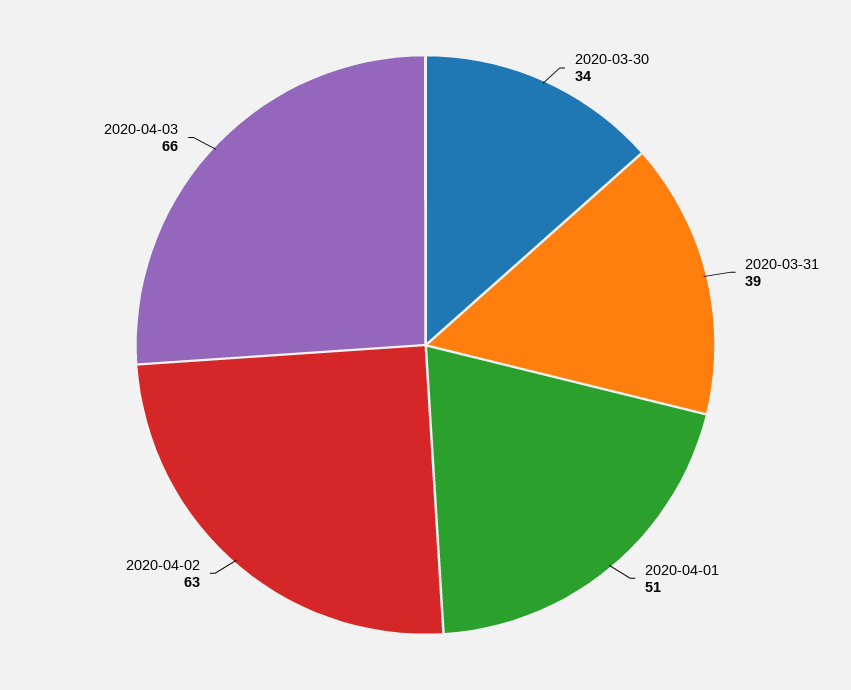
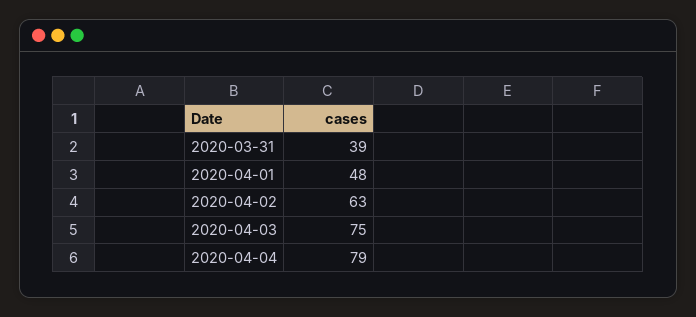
2020-03-30: 34 -> none
2020-04-01: 51 -> 48
2020-04-03: 66 -> 75
2020-04-04: none -> 79

